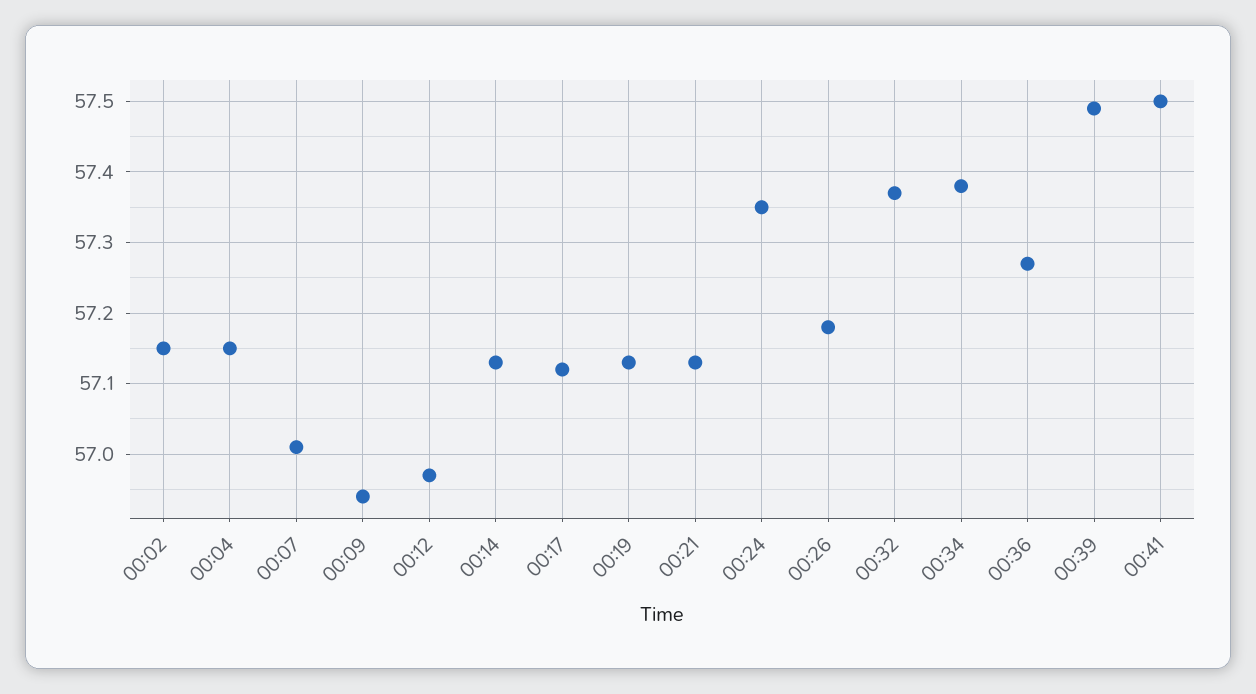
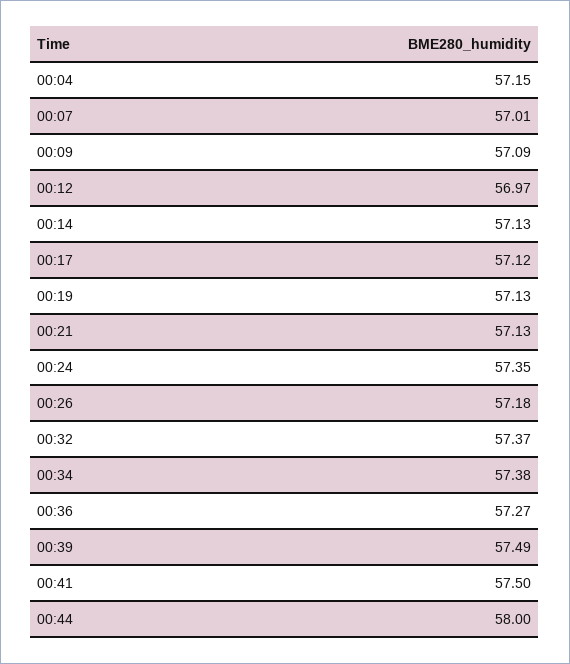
00:02: 57.15 -> none
00:09: 56.94 -> 57.09
00:44: none -> 58

